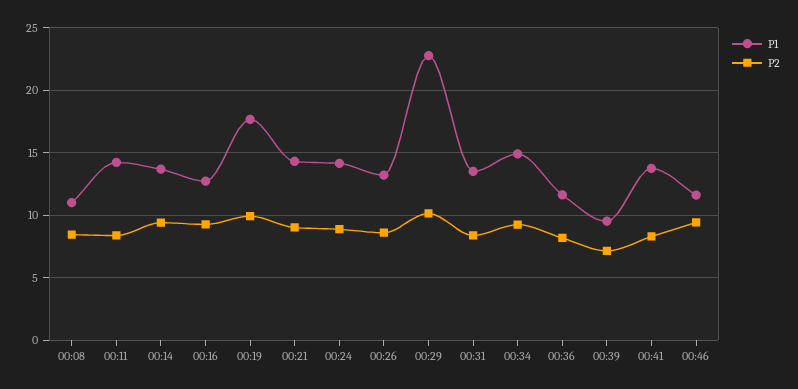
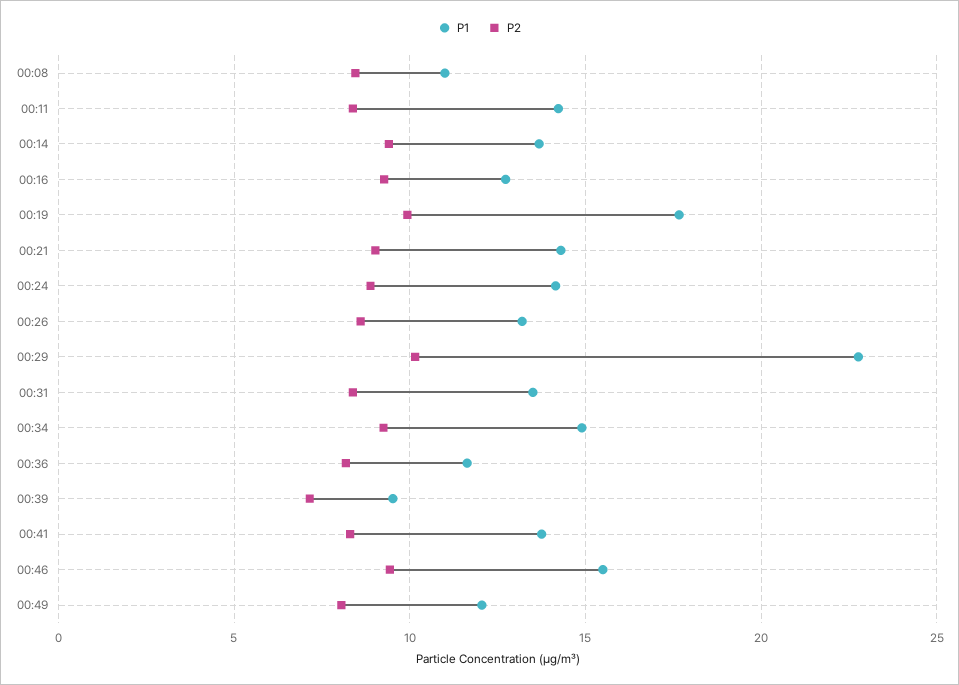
P1, 00:46: 11.5 -> 15.5
P1, 00:49: none -> 12
P2, 00:49: none -> 8

